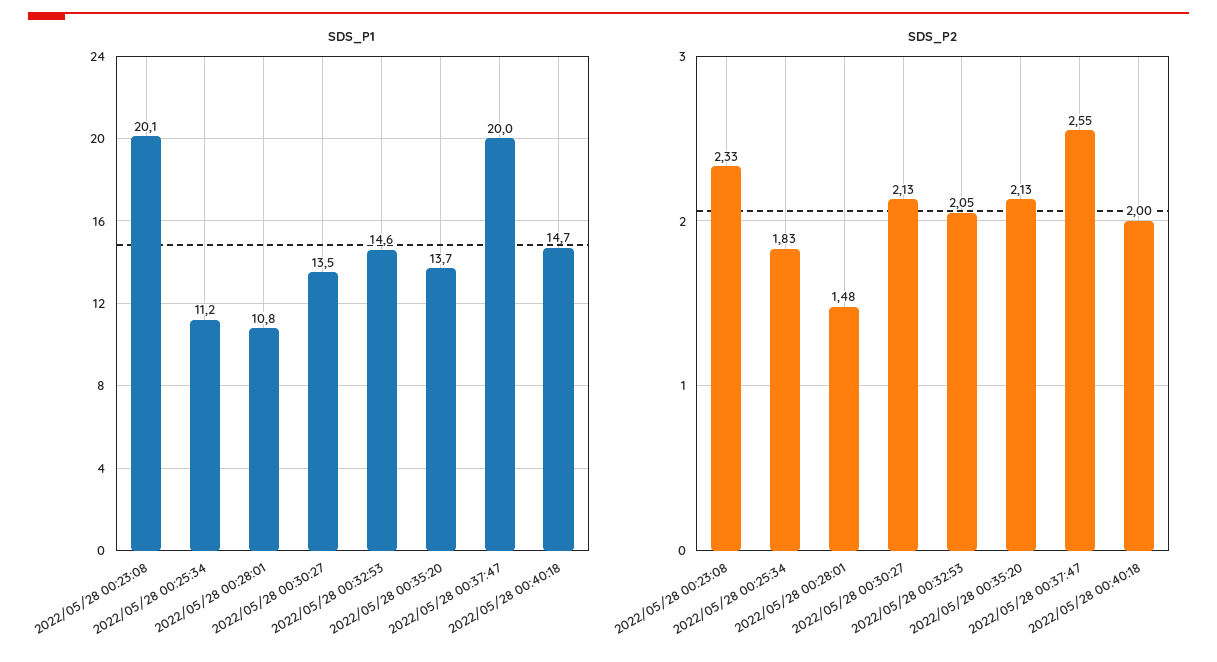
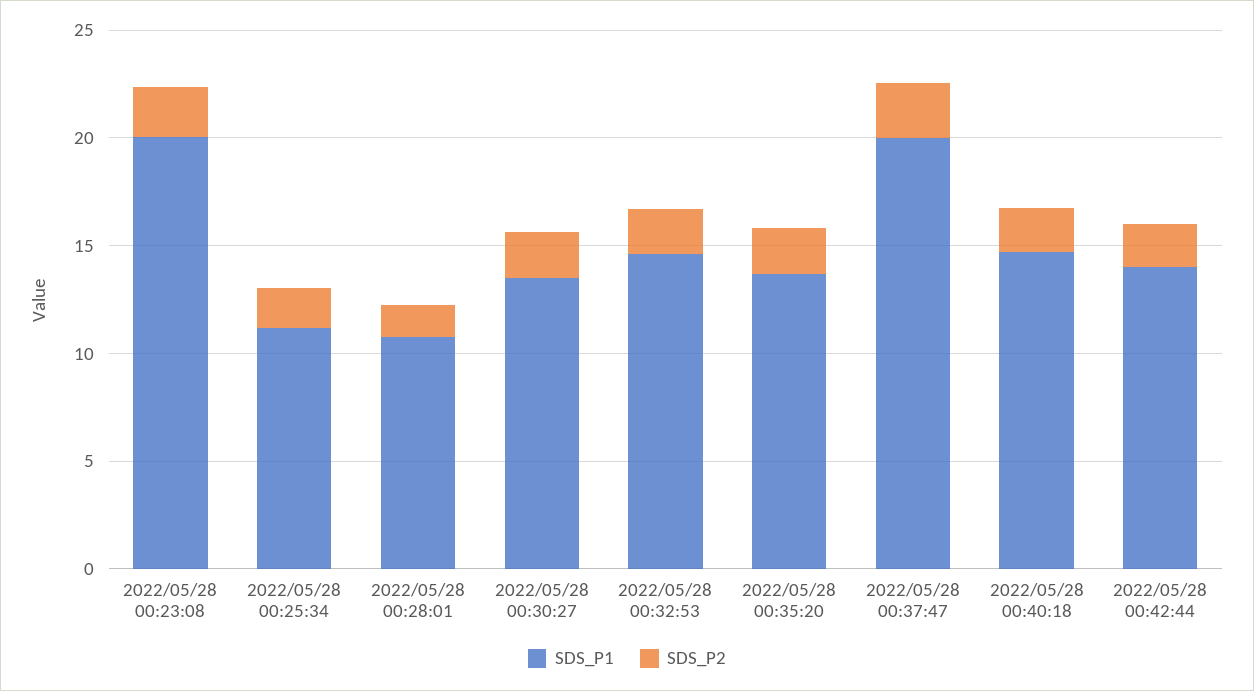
SDS_P1, 2022/05/28 00:42:44: none -> 14
SDS_P2, 2022/05/28 00:42:44: none -> 2

